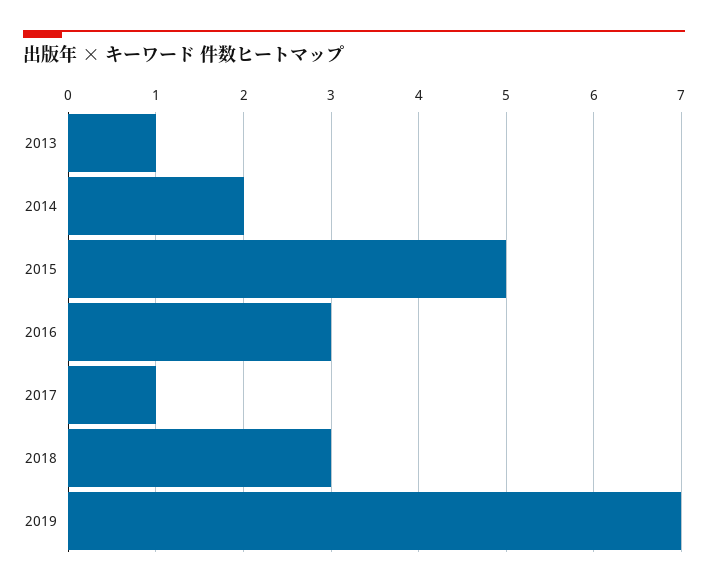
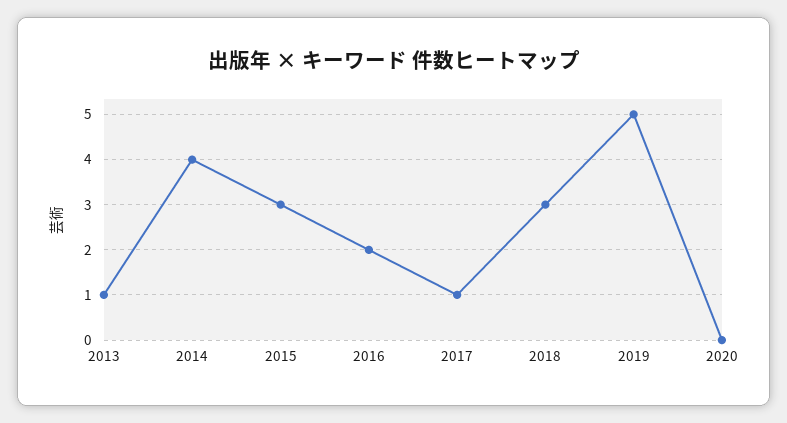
2014: 2 -> 4
2015: 5 -> 3
2016: 3 -> 2
2019: 7 -> 5
2020: none -> 0

